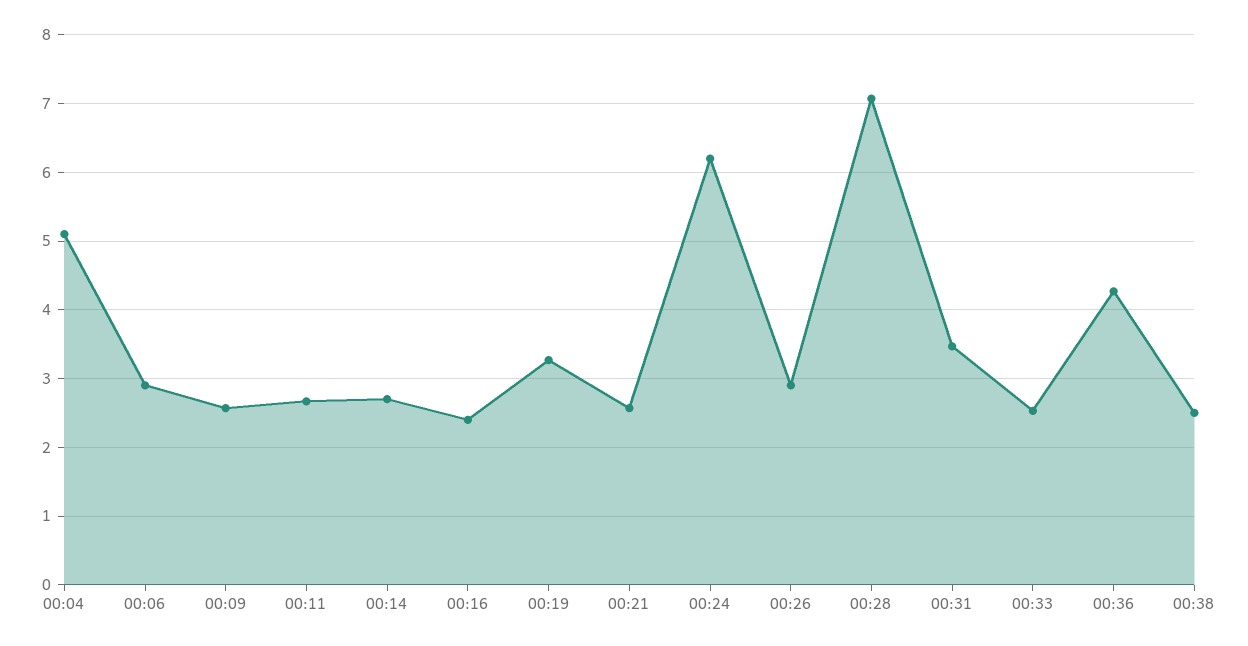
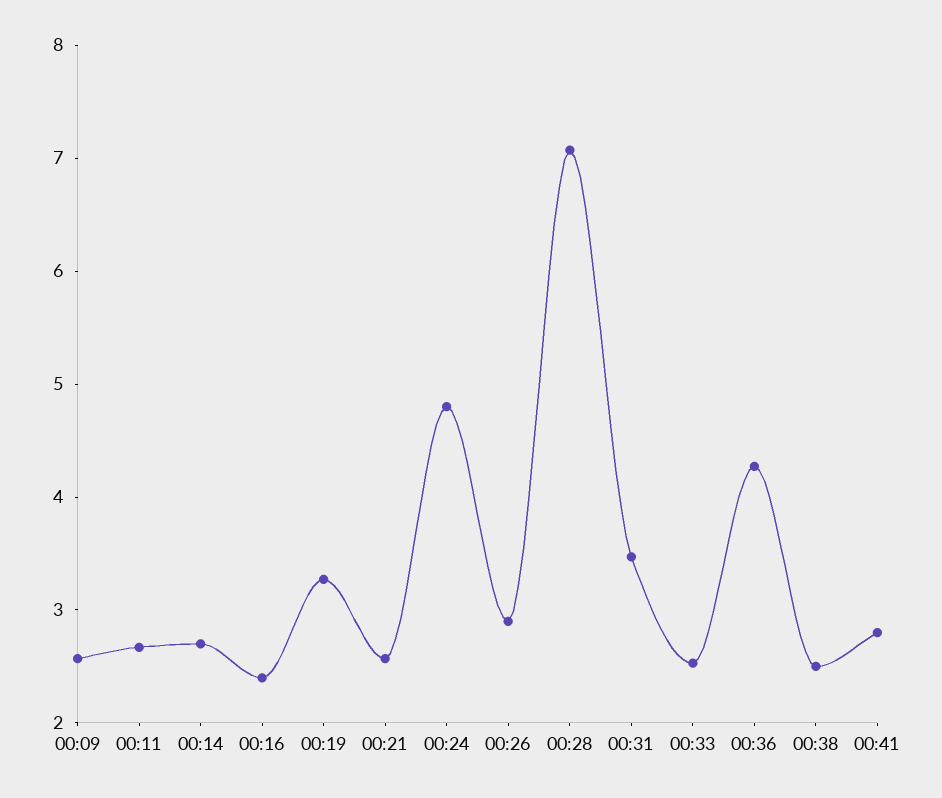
00:04: 5.1 -> none
00:06: 2.9 -> none
00:24: 6.2 -> 4.8
00:41: none -> 2.8

